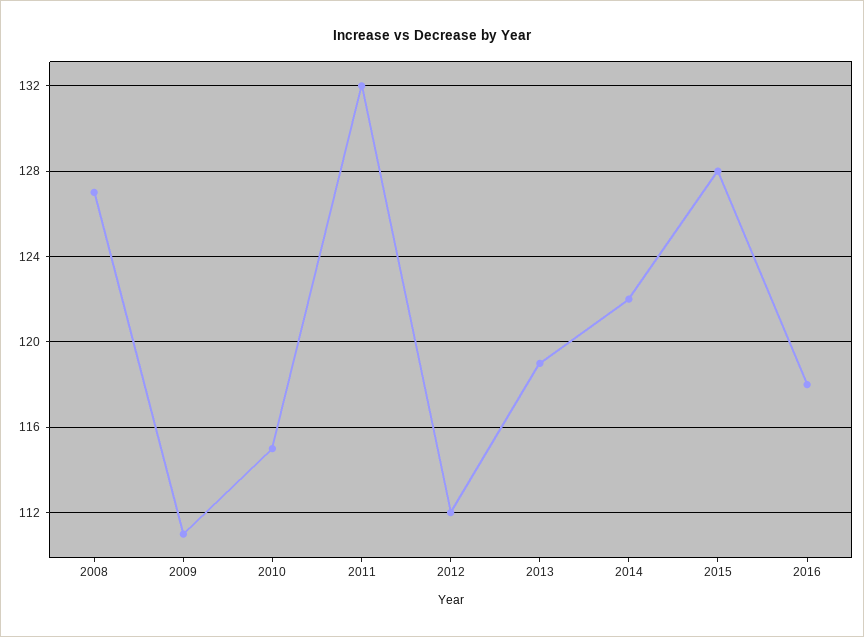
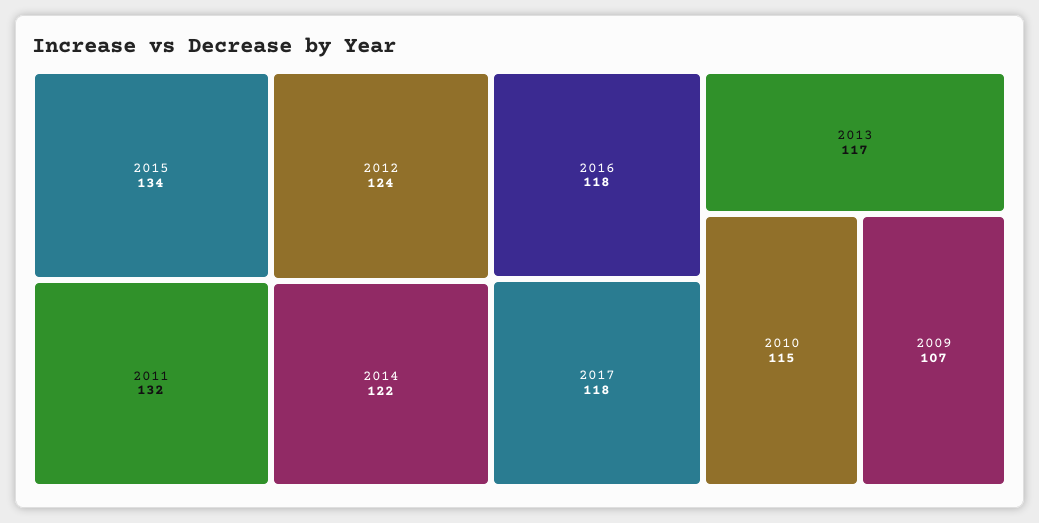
2008: 127 -> none
2009: 111 -> 107
2012: 112 -> 124
2013: 119 -> 117
2015: 128 -> 134
2017: none -> 118

